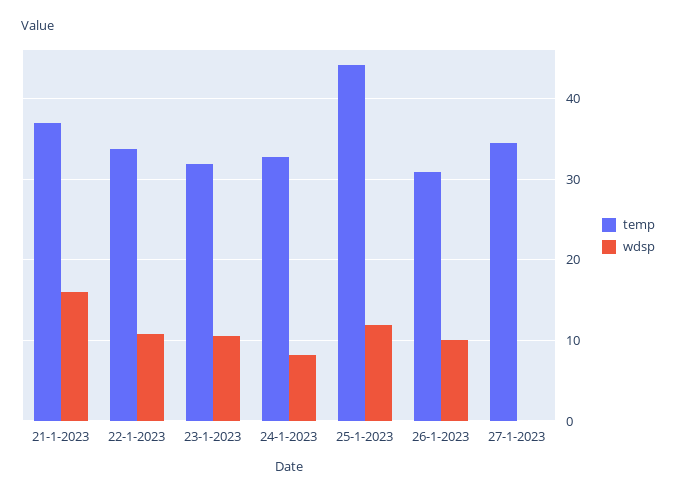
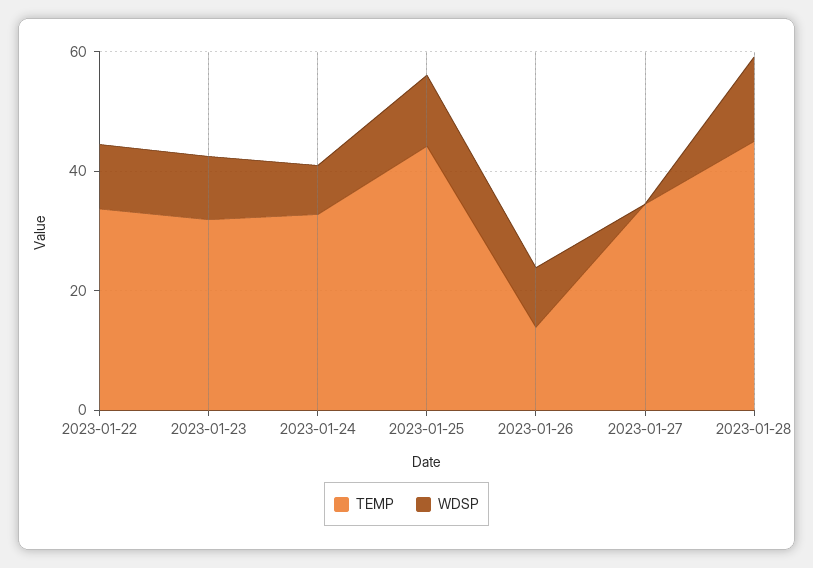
temp, 21-1-2023: 37 -> none
wdsp, 21-1-2023: 16 -> none
temp, 26-1-2023: 31 -> 15
temp, 2023-01-28: none -> 45
wdsp, 2023-01-28: none -> 15

